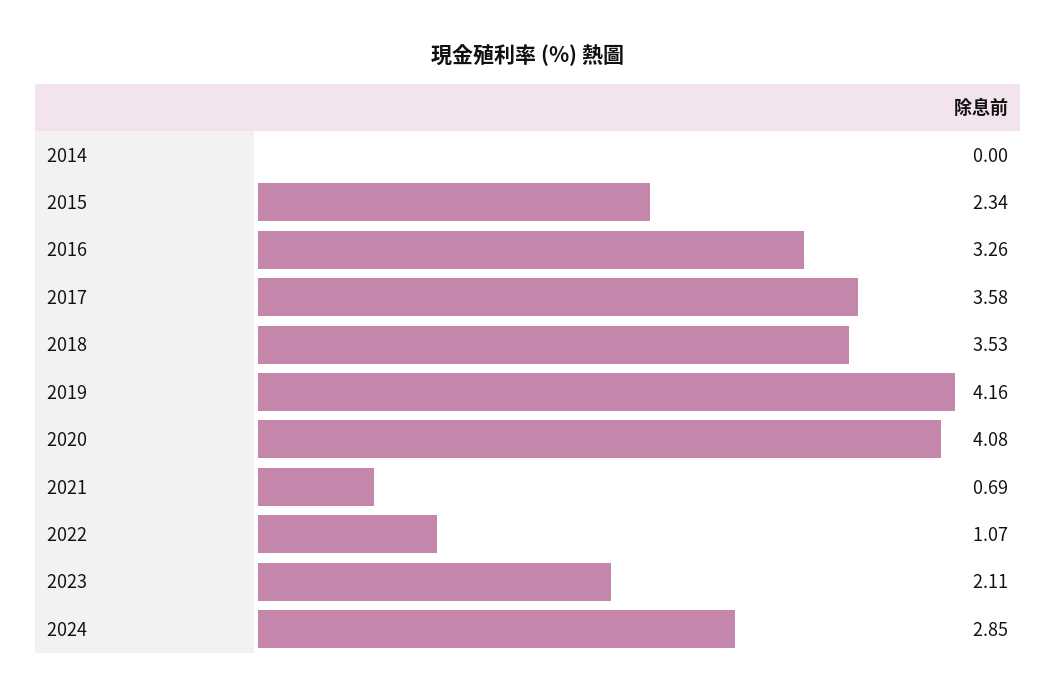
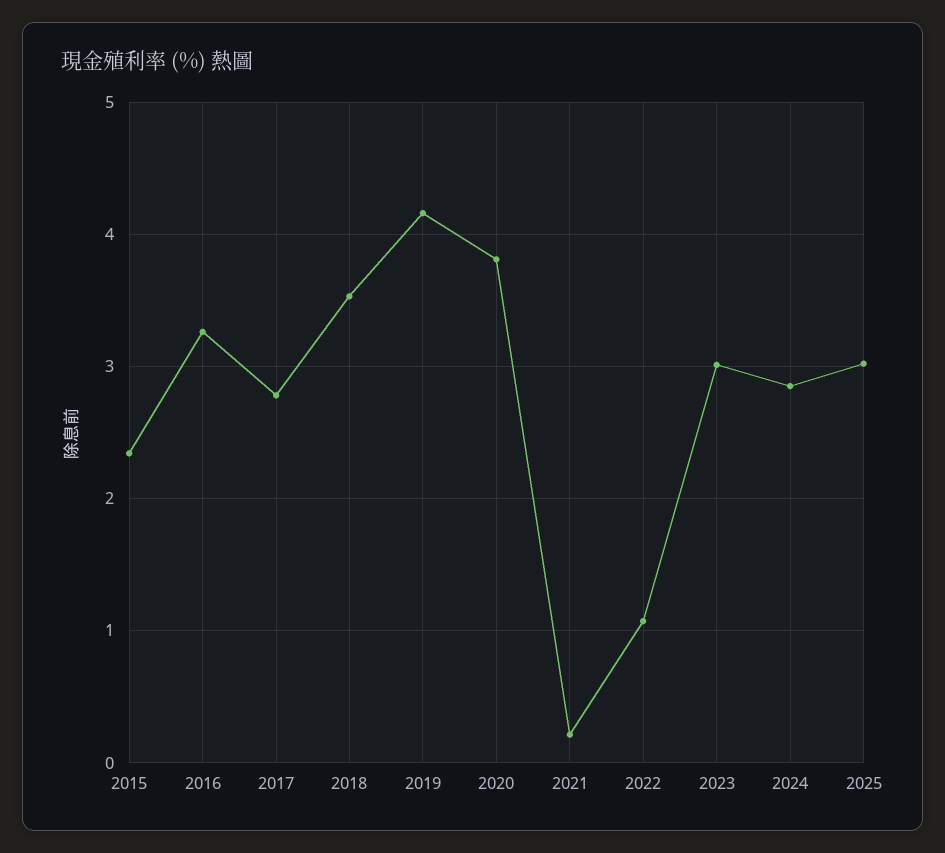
2014: 0 -> none
2017: 3.58 -> 2.8
2020: 4.08 -> 3.8
2021: 0.69 -> 0.2
2023: 2.11 -> 3
2025: none -> 3

